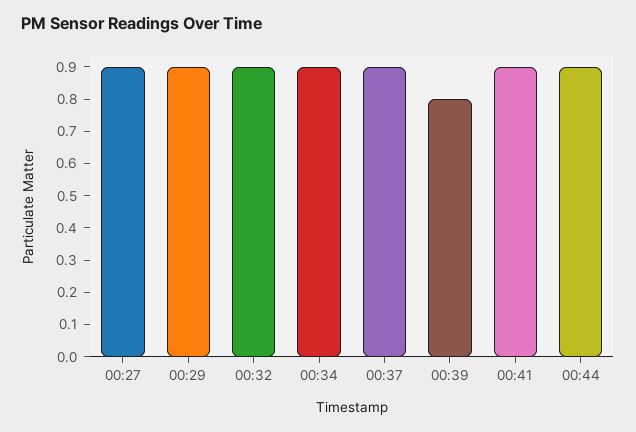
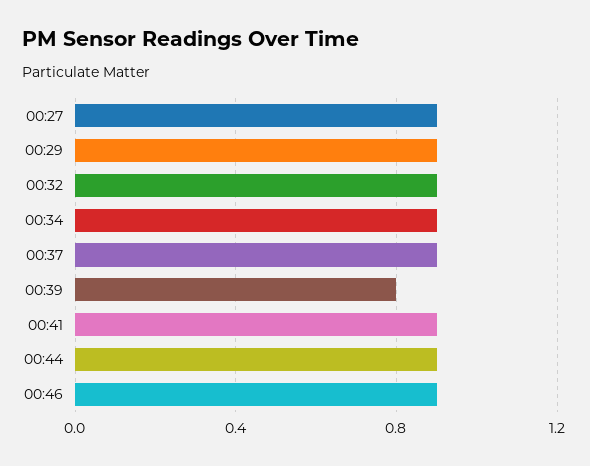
00:46: none -> 0.9

